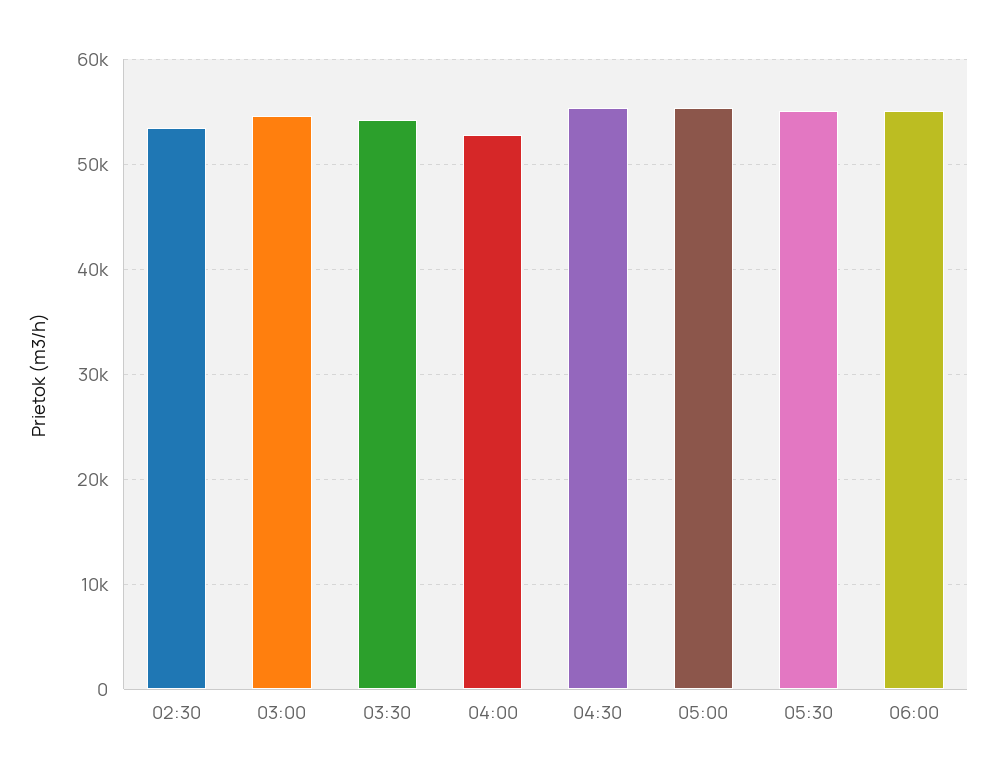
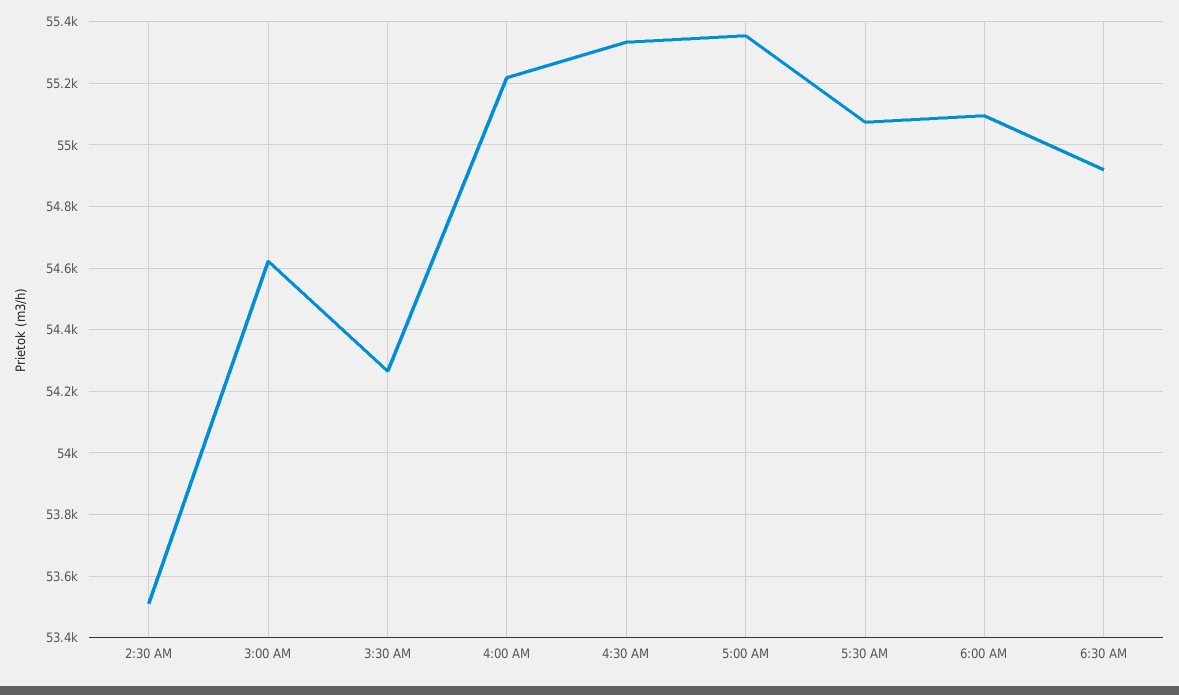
04:00: 53000 -> 55220
6:30 AM: none -> 54920

